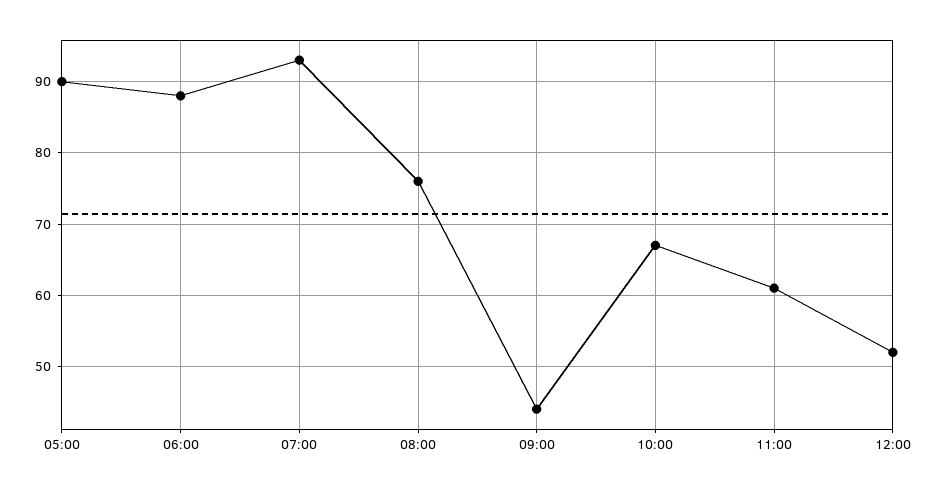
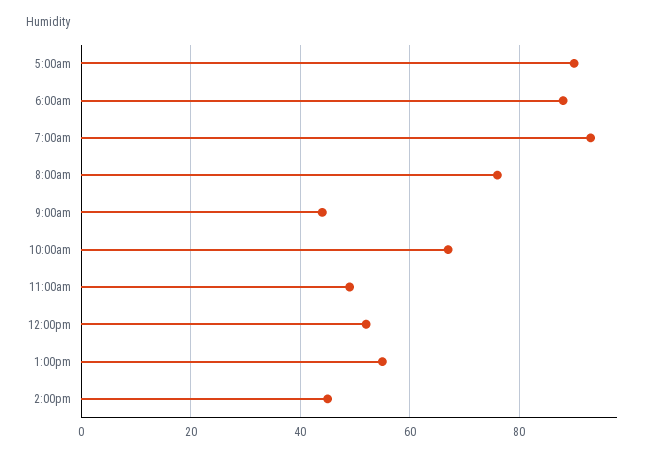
11:00: 61 -> 50
1:00pm: none -> 55
2:00pm: none -> 45

